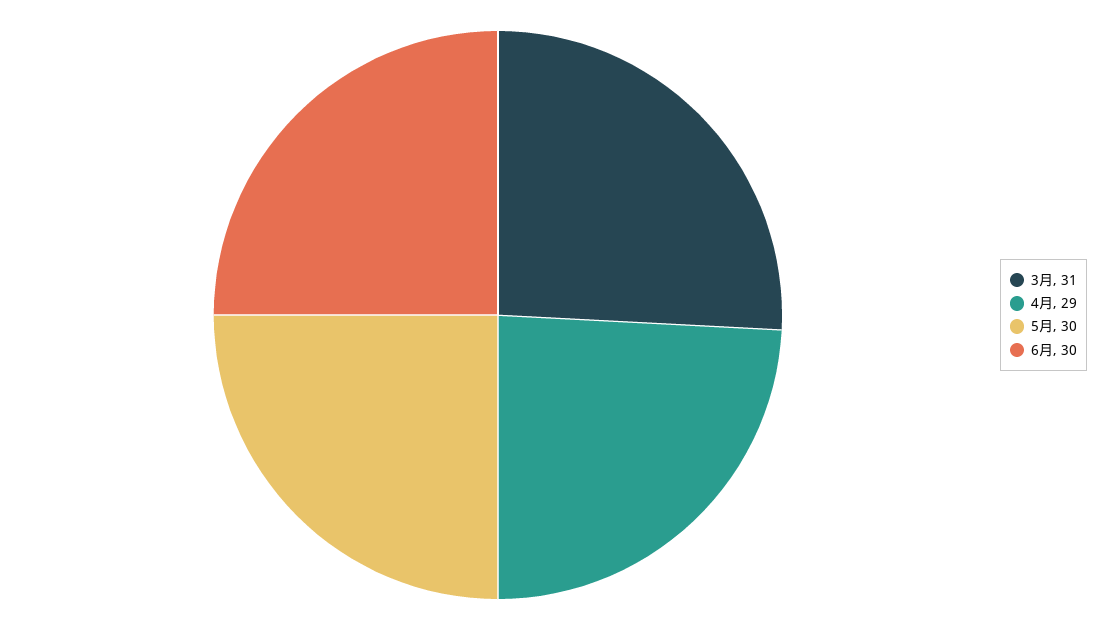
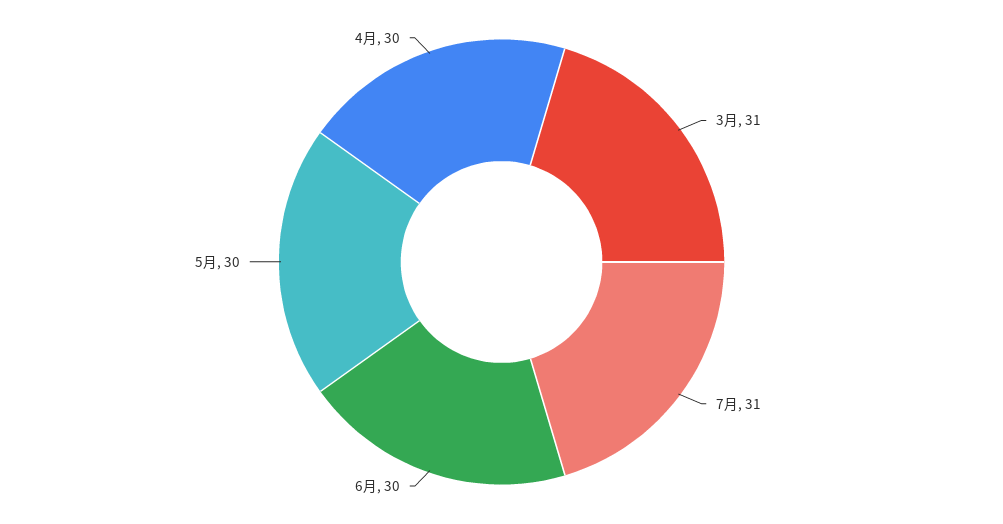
4月: 29 -> 30
7月: none -> 31

